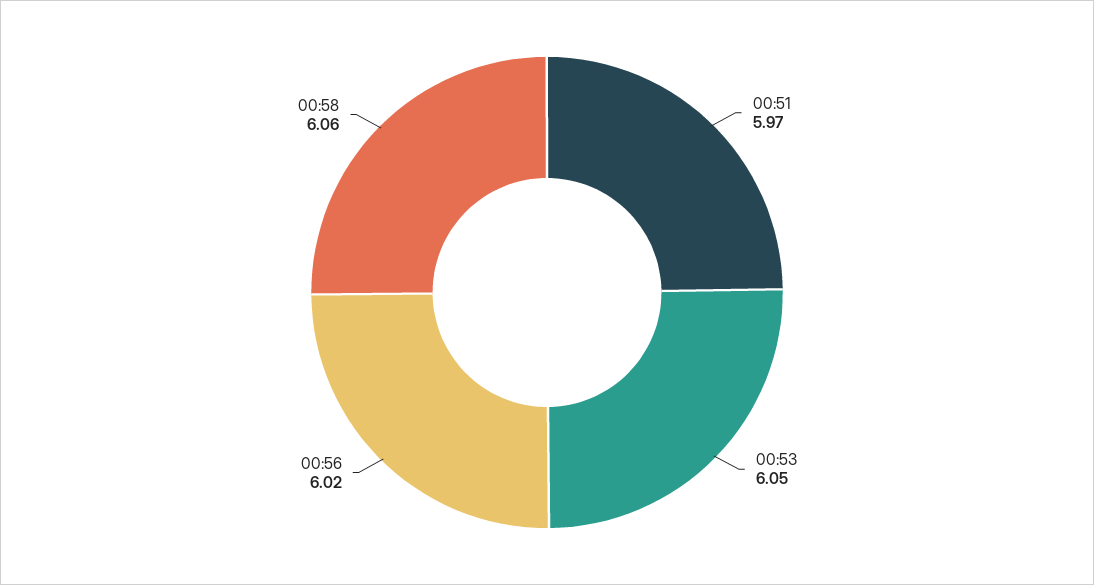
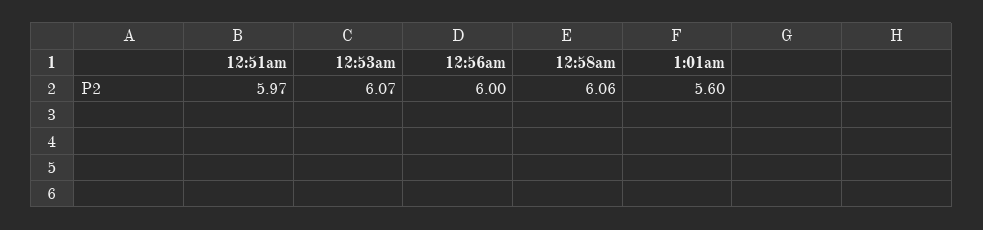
00:53: 6.05 -> 6.07
00:56: 6.02 -> 6
1:01am: none -> 5.6

